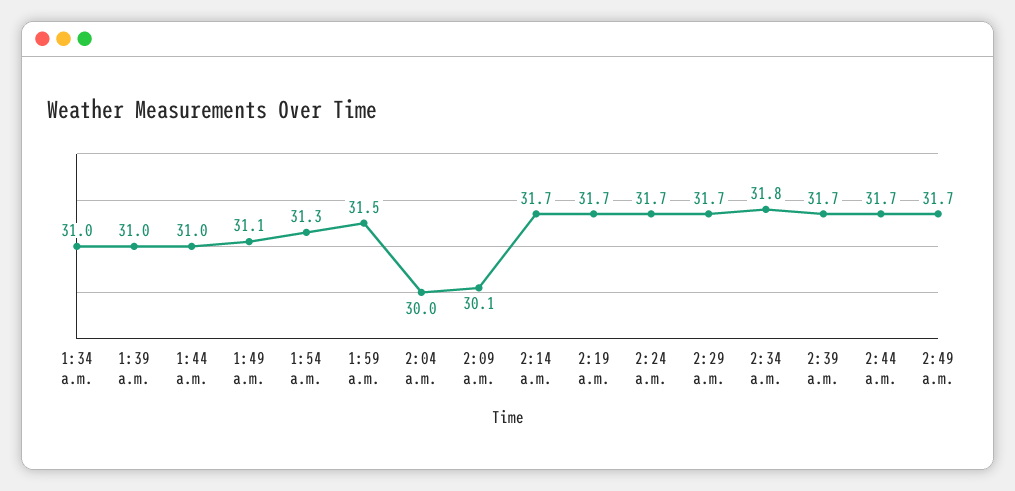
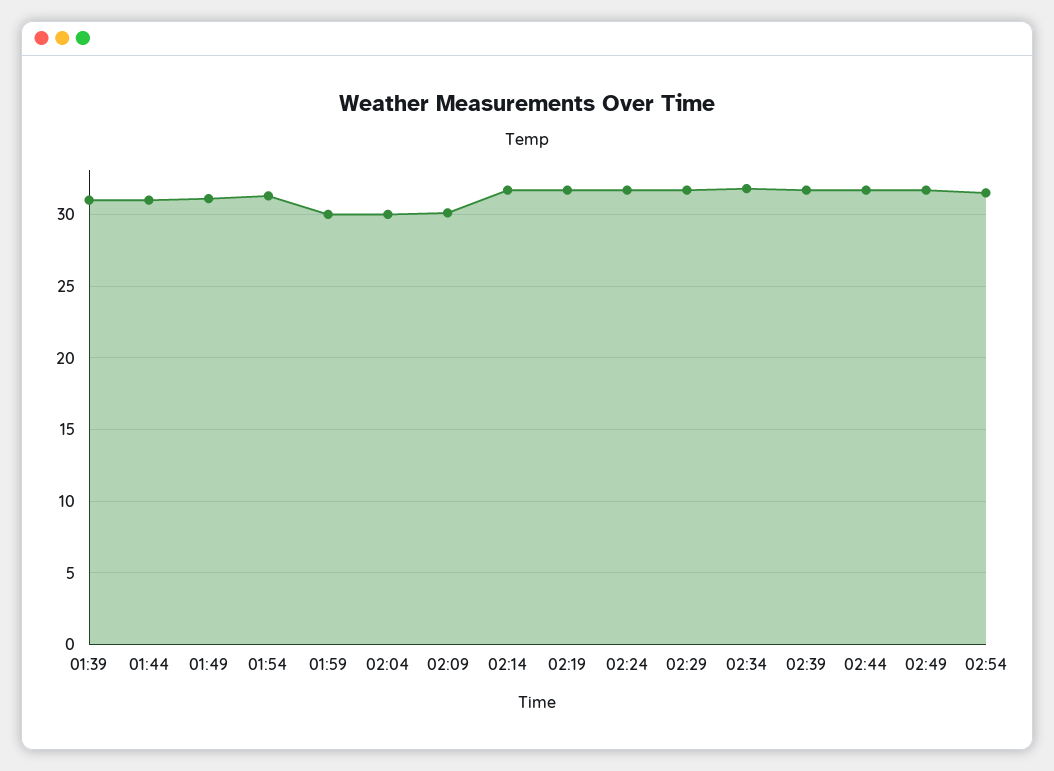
1:34 a.m.: 31 -> none
1:59 a.m.: 31.5 -> 30
02:54: none -> 31.5

